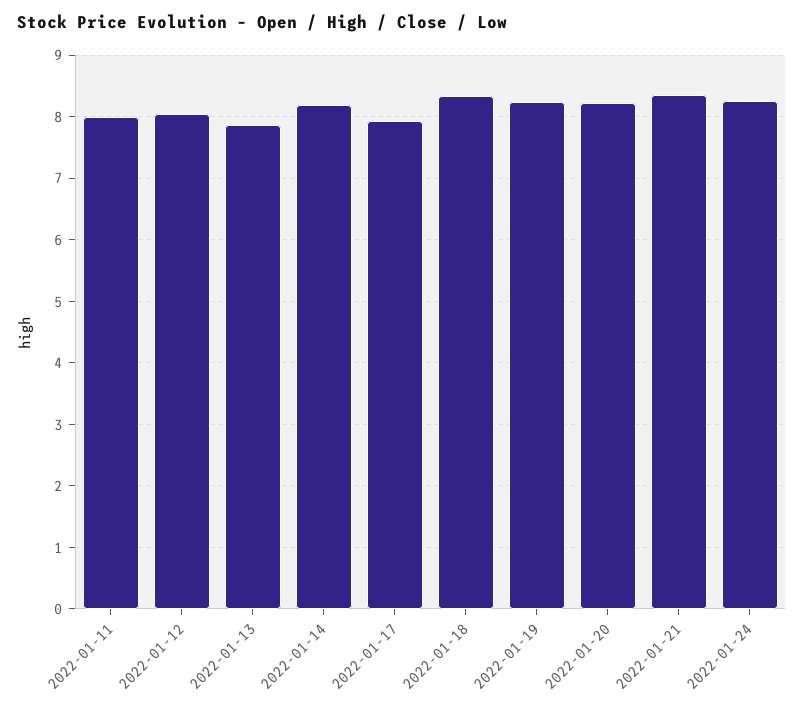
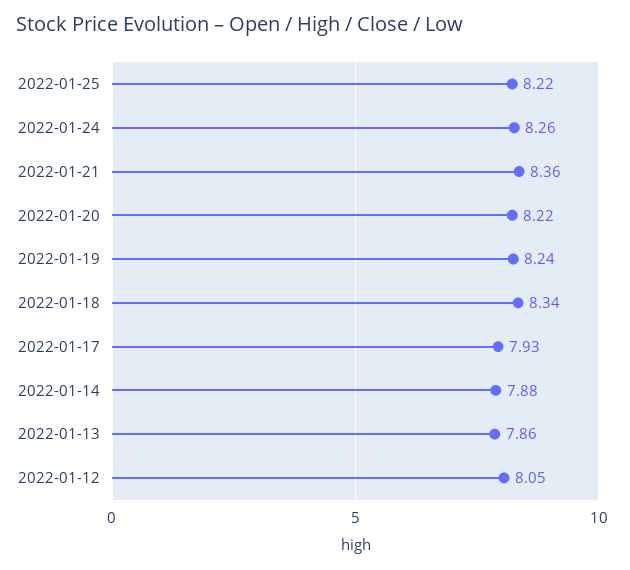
2022-01-11: 8 -> none
2022-01-14: 8.2 -> 7.88
2022-01-25: none -> 8.22

